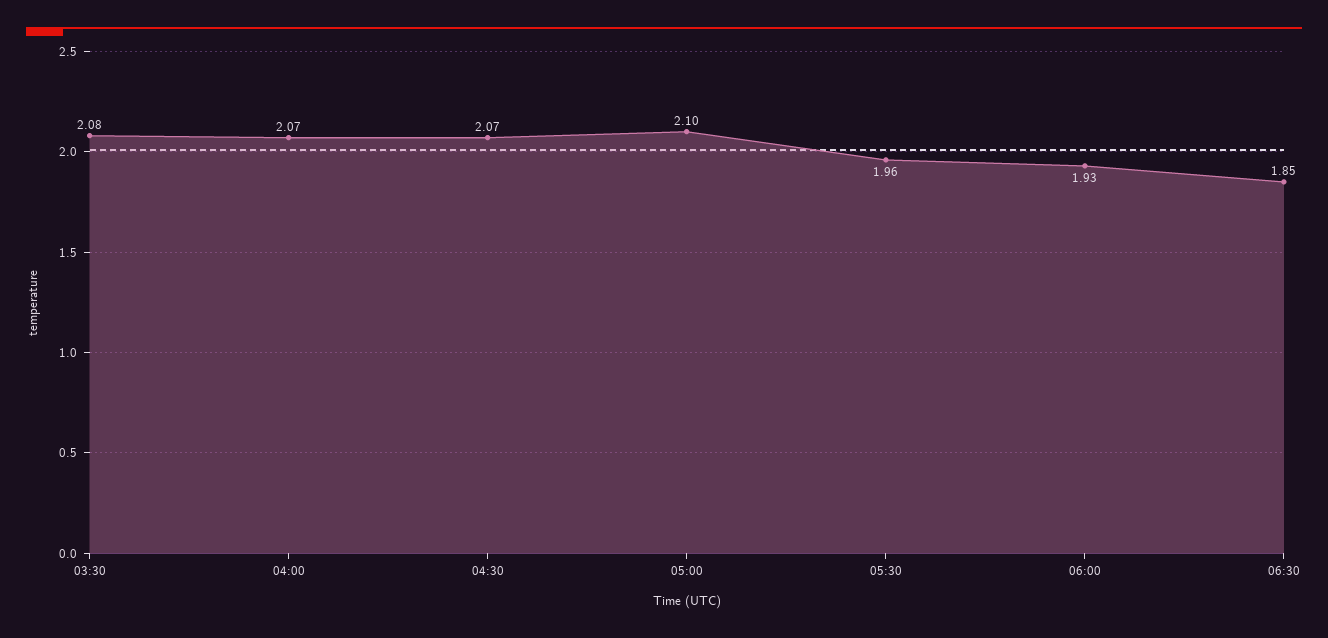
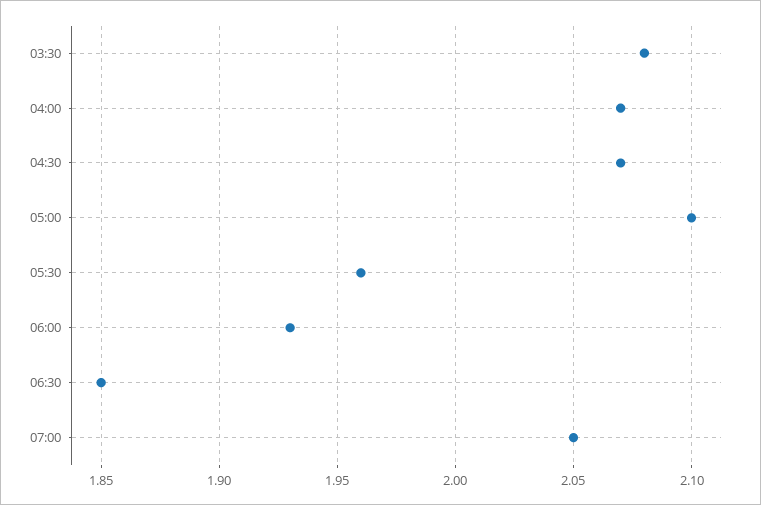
07:00: none -> 2.05

